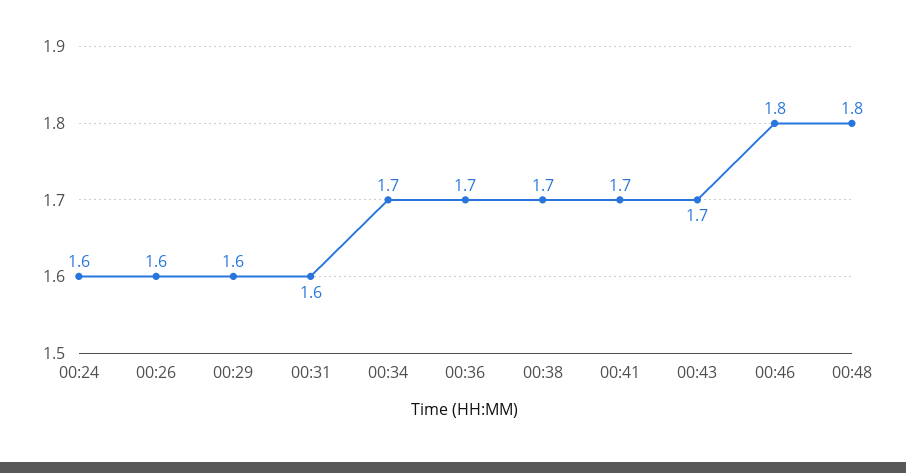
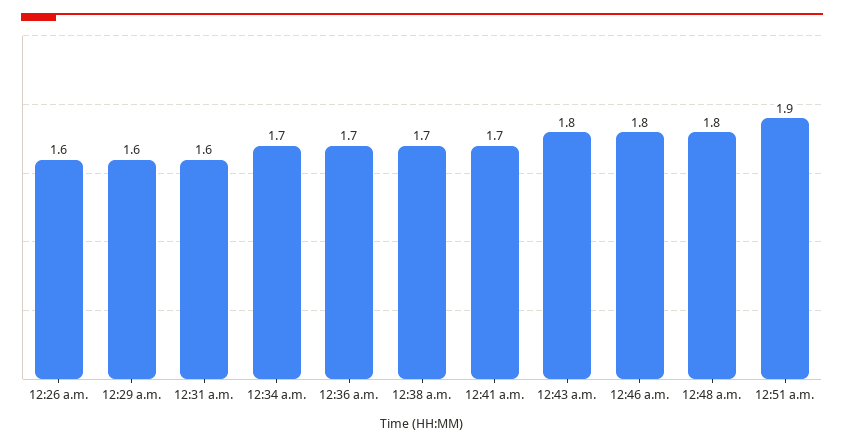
00:24: 1.6 -> none
00:43: 1.7 -> 1.8
12:51 a.m.: none -> 1.9

